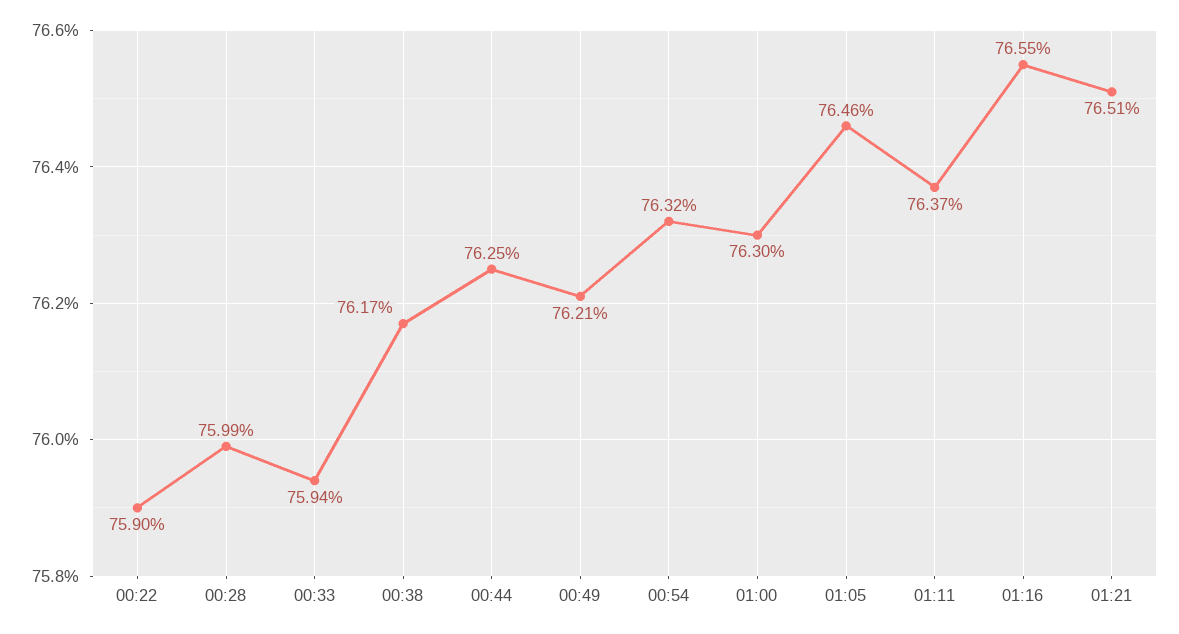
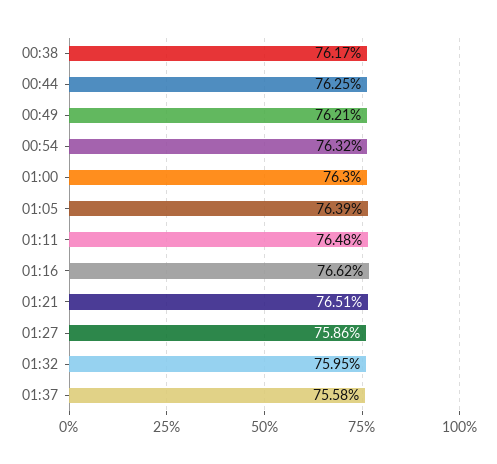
00:22: 75.9 -> none
00:28: 75.99 -> none
00:33: 75.94 -> none
01:05: 76.46 -> 76.39
01:11: 76.37 -> 76.48
01:16: 76.55 -> 76.62
01:27: none -> 75.86
01:32: none -> 75.95
01:37: none -> 75.58

